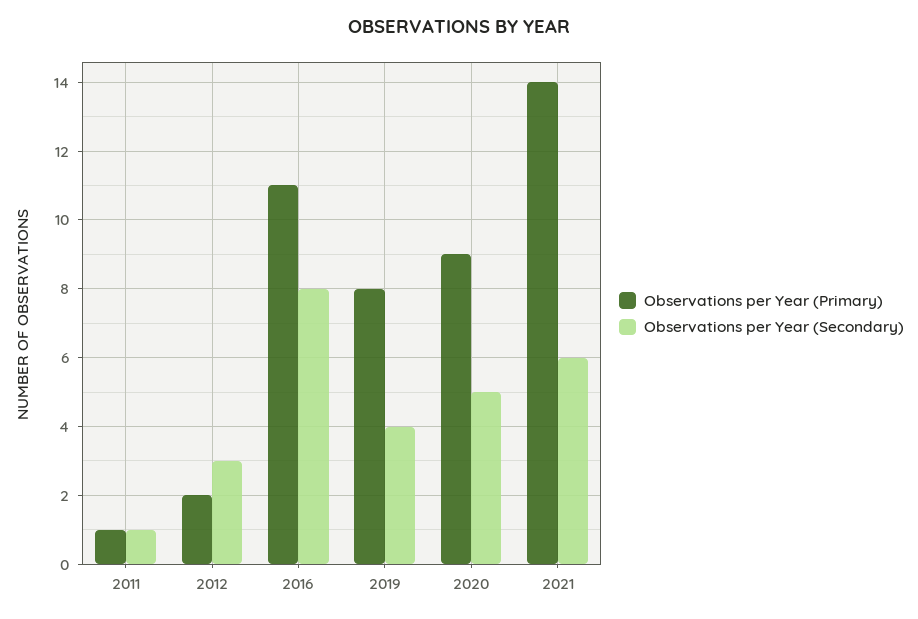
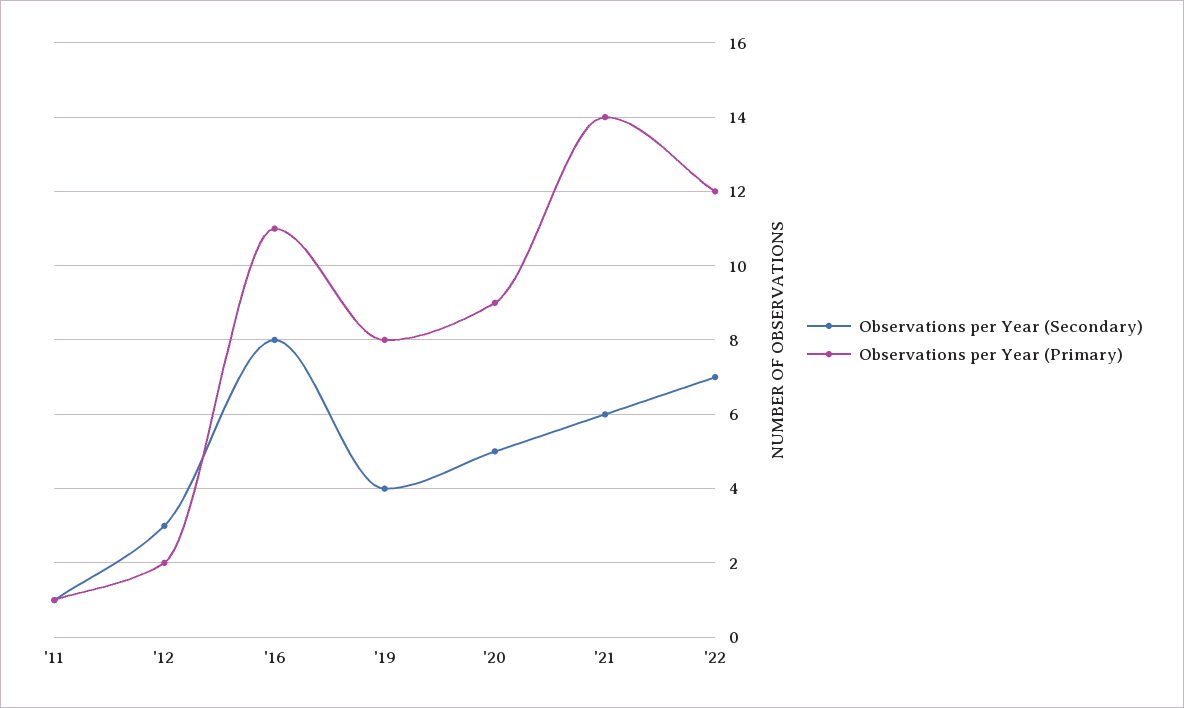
Observations per Year (Secondary), '22: none -> 7
Observations per Year (Primary), '22: none -> 12

